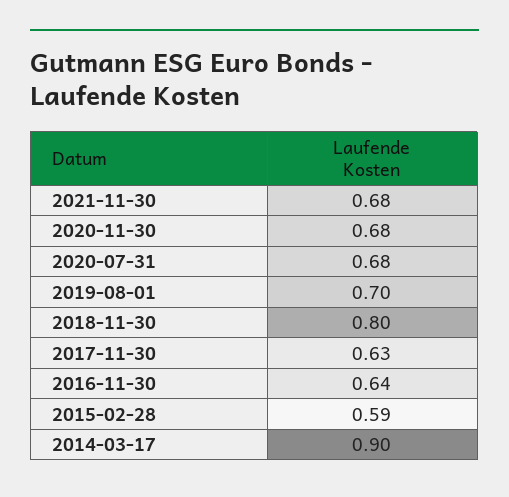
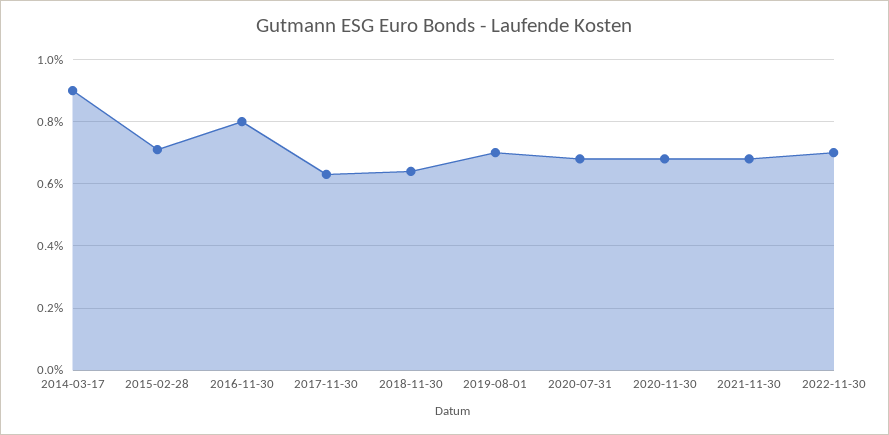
2018-11-30: 0.8 -> 0.65
2016-11-30: 0.64 -> 0.8
2015-02-28: 0.59 -> 0.7
2022-11-30: none -> 0.7

